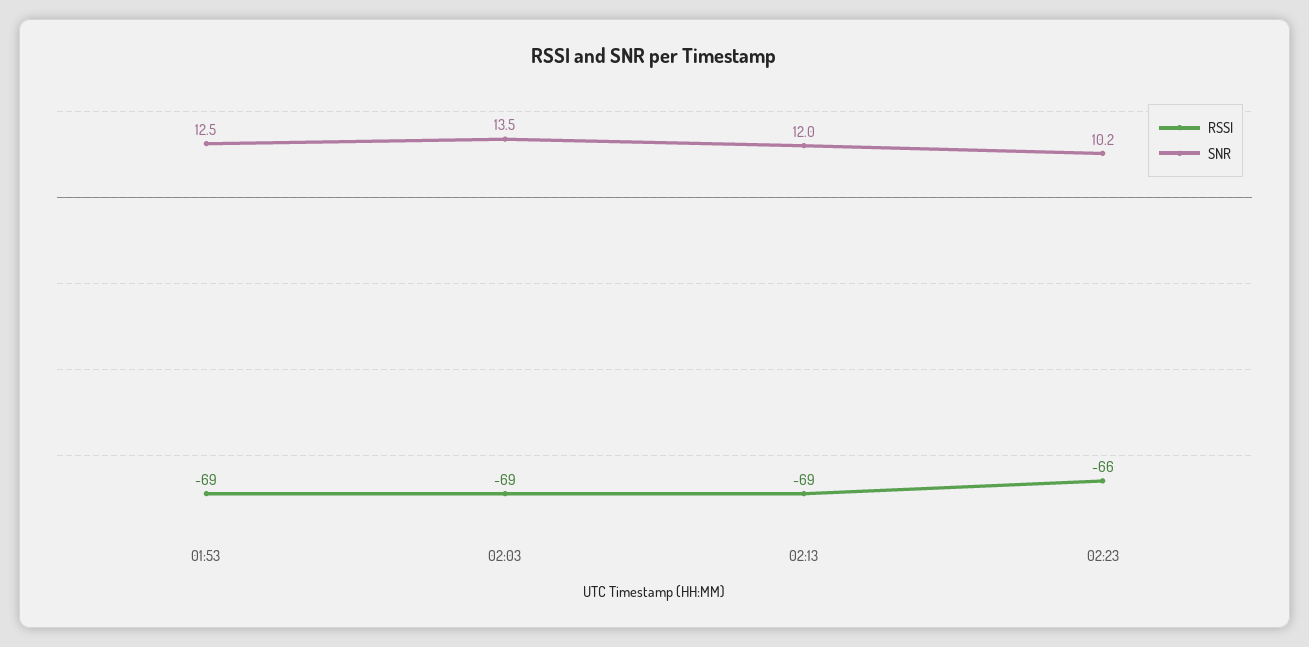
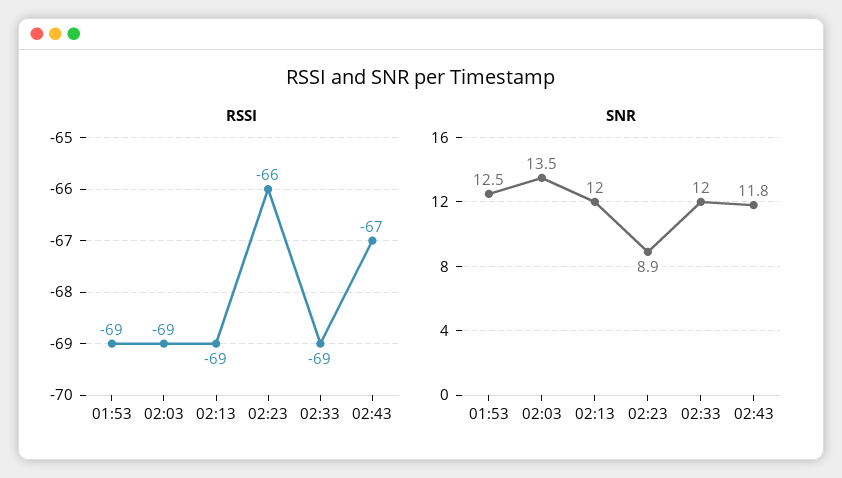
SNR, 02:23: 10.2 -> 8.9
RSSI, 02:33: none -> -69
RSSI, 02:43: none -> -67
SNR, 02:33: none -> 12
SNR, 02:43: none -> 11.8

